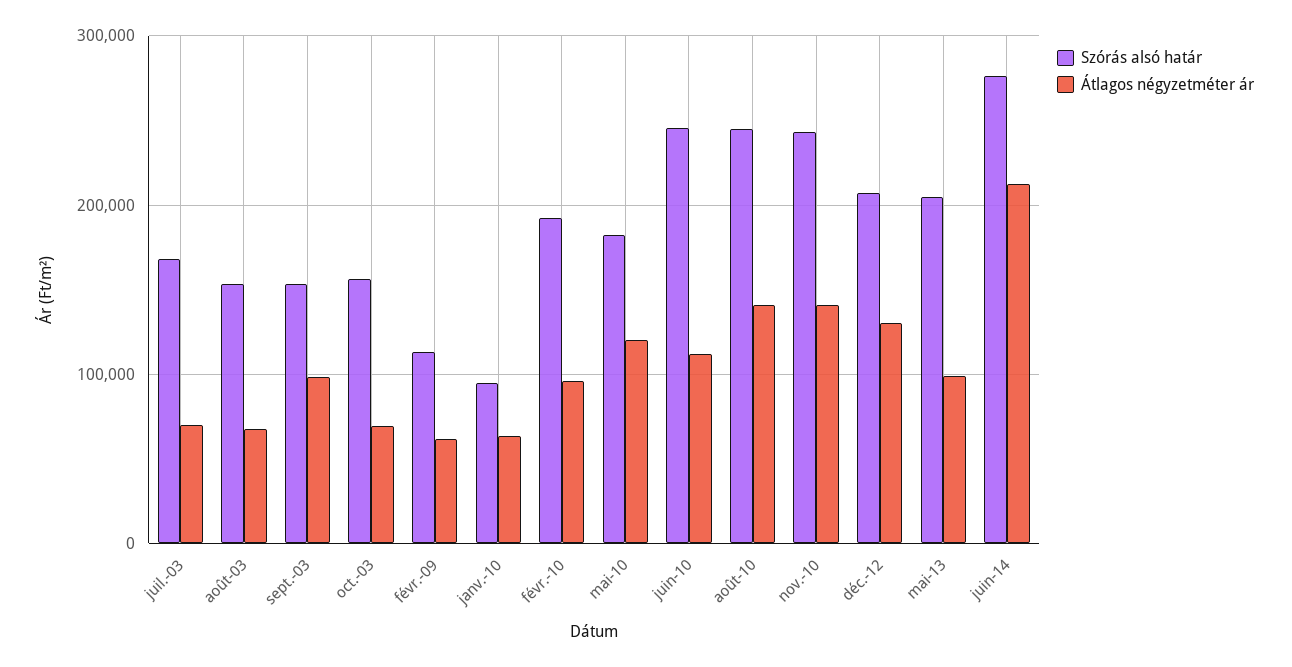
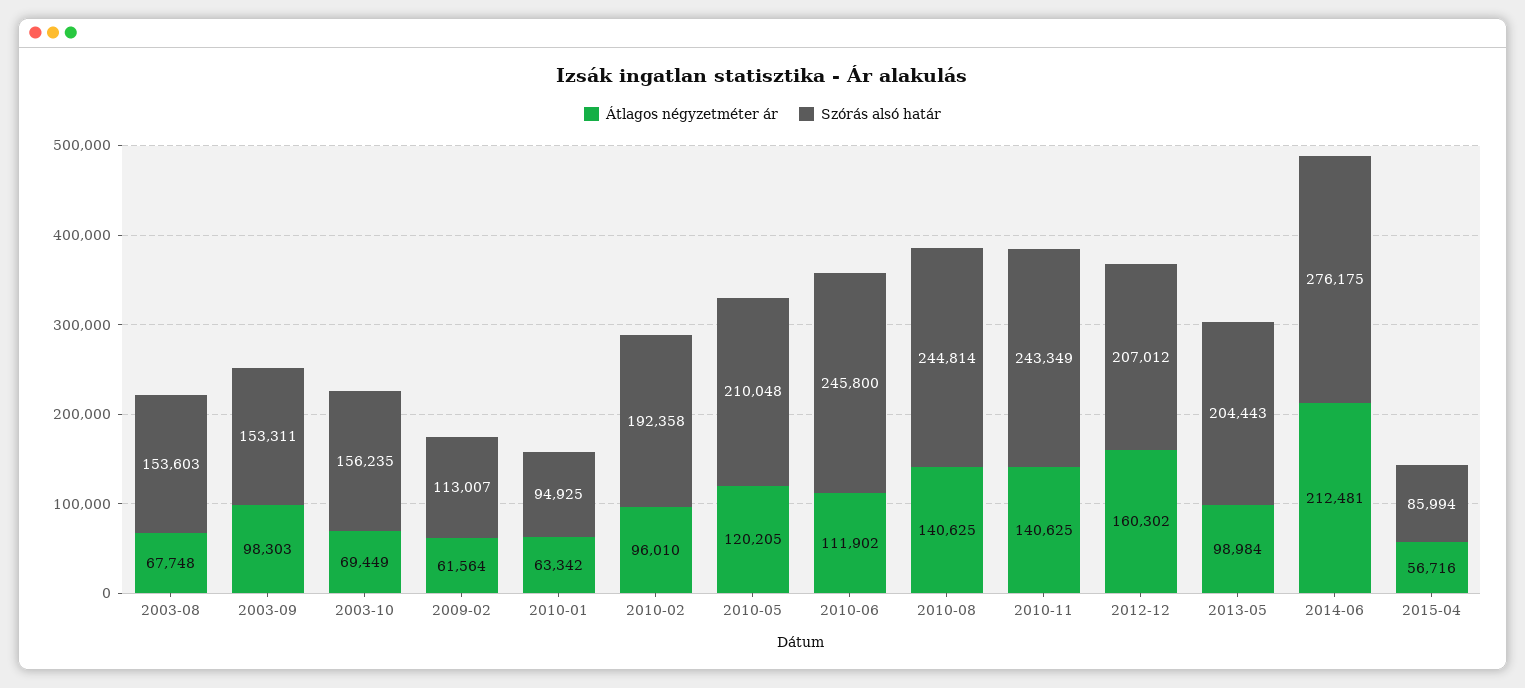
Szórás alsó határ, juil.-03: 170000 -> none
Átlagos négyzetméter ár, juil.-03: 70000 -> none
Szórás alsó határ, mai-10: 180000 -> 210048
Átlagos négyzetméter ár, déc.-12: 130000 -> 160302
Átlagos négyzetméter ár, 2015-04: none -> 56716
Szórás alsó határ, 2015-04: none -> 85994

